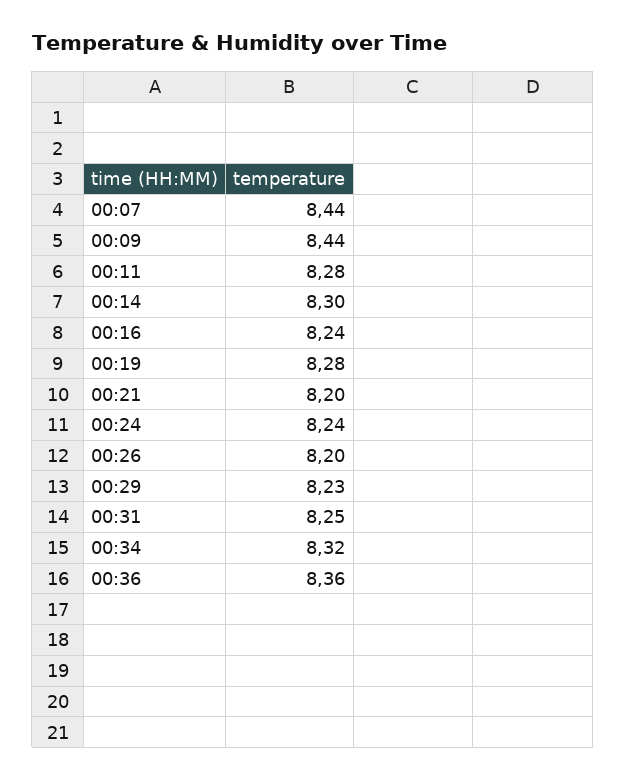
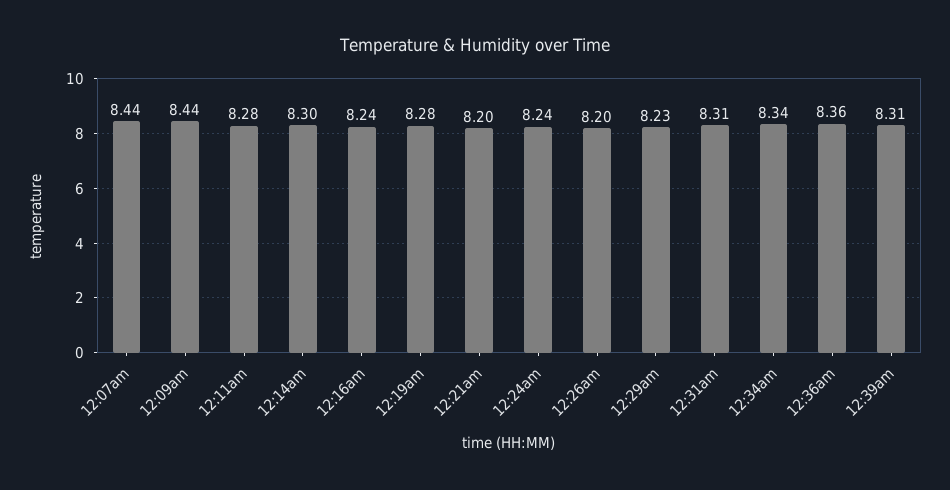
00:31: 8.25 -> 8.31
00:34: 8.32 -> 8.34
12:39am: none -> 8.31

